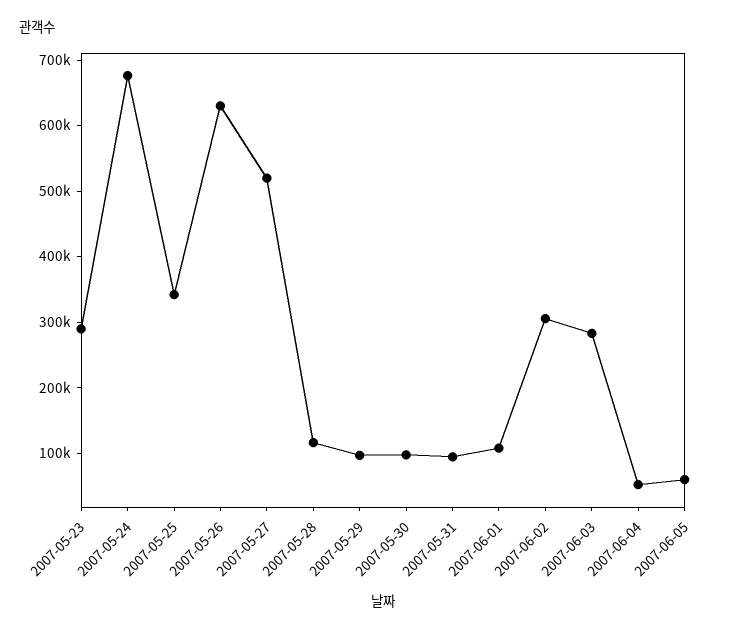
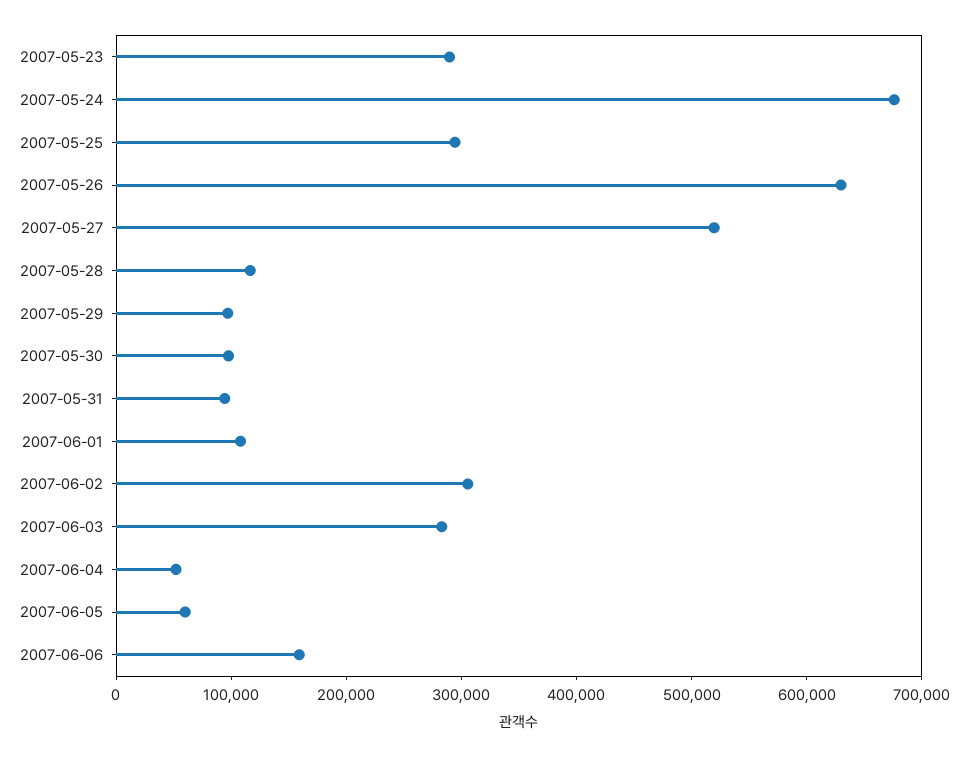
2007-05-25: 340000 -> 300000
2007-06-06: none -> 160000

